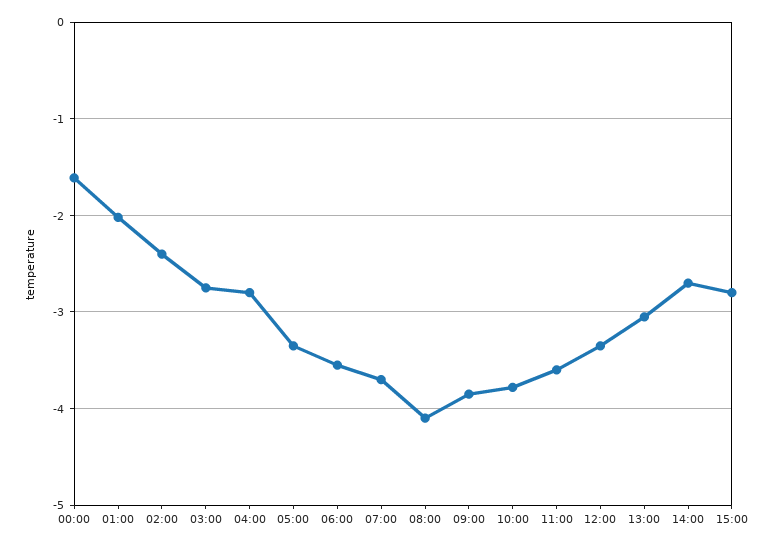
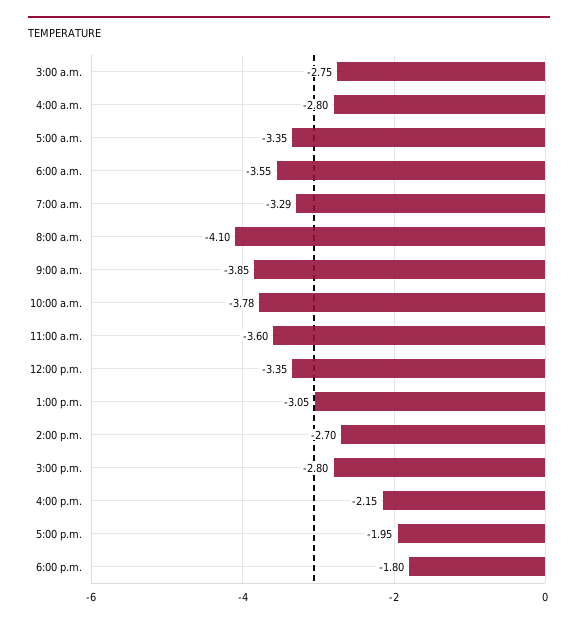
00:00: -1.6 -> none
01:00: -2 -> none
02:00: -2.4 -> none
07:00: -3.7 -> -3.29
4:00 p.m.: none -> -2.15
5:00 p.m.: none -> -1.95
6:00 p.m.: none -> -1.8

